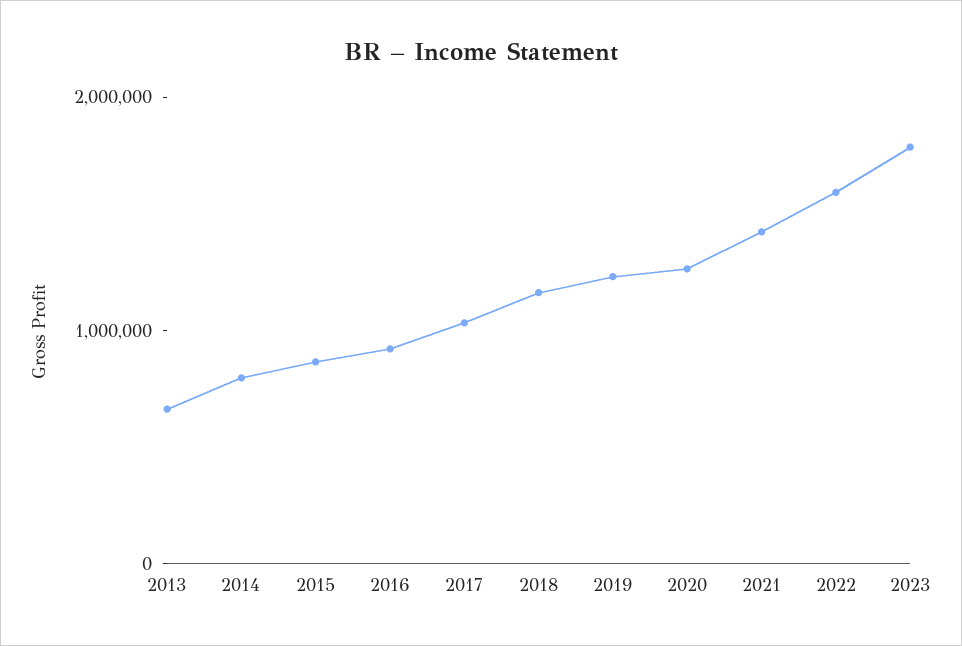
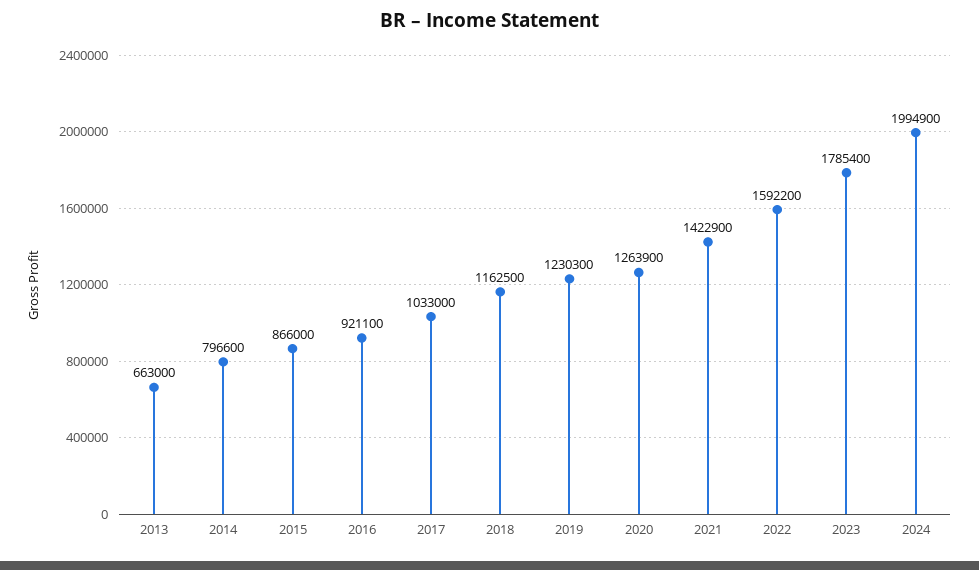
2024: none -> 1994900

